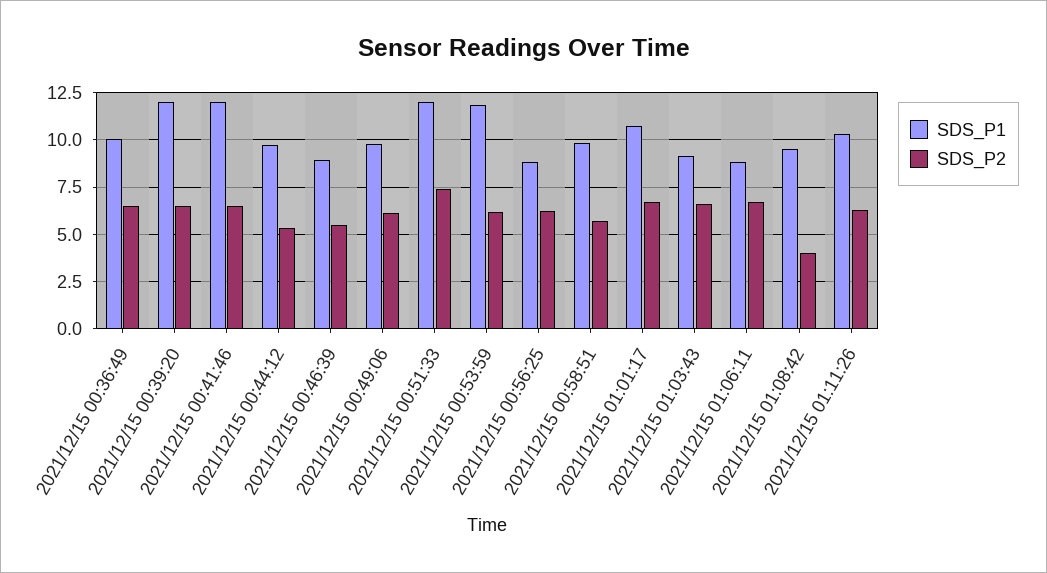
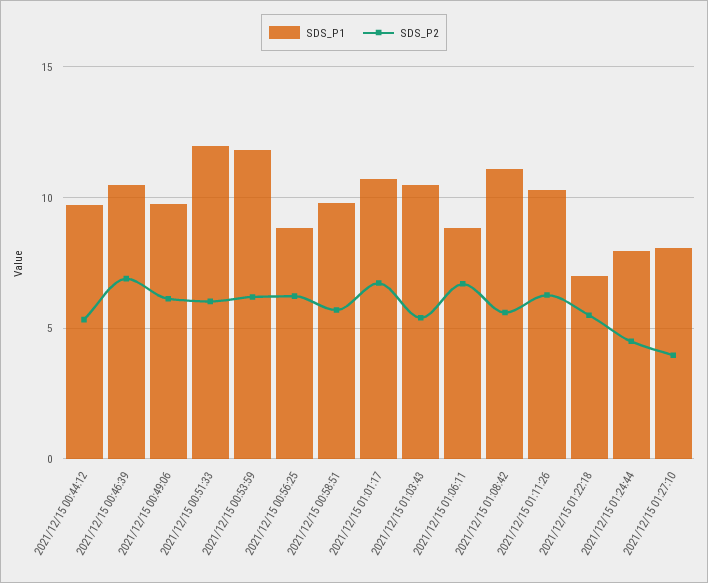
SDS_P1, 2021/12/15 00:36:49: 10 -> none
SDS_P2, 2021/12/15 00:36:49: 6.5 -> none
SDS_P1, 2021/12/15 00:39:20: 12 -> none
SDS_P2, 2021/12/15 00:39:20: 6.5 -> none
SDS_P1, 2021/12/15 00:41:46: 12 -> none
SDS_P2, 2021/12/15 00:41:46: 6.5 -> none
SDS_P1, 2021/12/15 00:46:39: 9 -> 10.5
SDS_P2, 2021/12/15 00:46:39: 5.5 -> 7
SDS_P2, 2021/12/15 00:51:33: 7.5 -> 6
SDS_P1, 2021/12/15 01:03:43: 9 -> 10.5
SDS_P2, 2021/12/15 01:03:43: 6.5 -> 5.5
SDS_P1, 2021/12/15 01:08:42: 9.5 -> 11
SDS_P2, 2021/12/15 01:08:42: 4 -> 5.5
SDS_P1, 2021/12/15 01:22:18: none -> 7
SDS_P2, 2021/12/15 01:22:18: none -> 5.5
SDS_P1, 2021/12/15 01:24:44: none -> 8
SDS_P2, 2021/12/15 01:24:44: none -> 4.5
SDS_P1, 2021/12/15 01:27:10: none -> 8
SDS_P2, 2021/12/15 01:27:10: none -> 4

